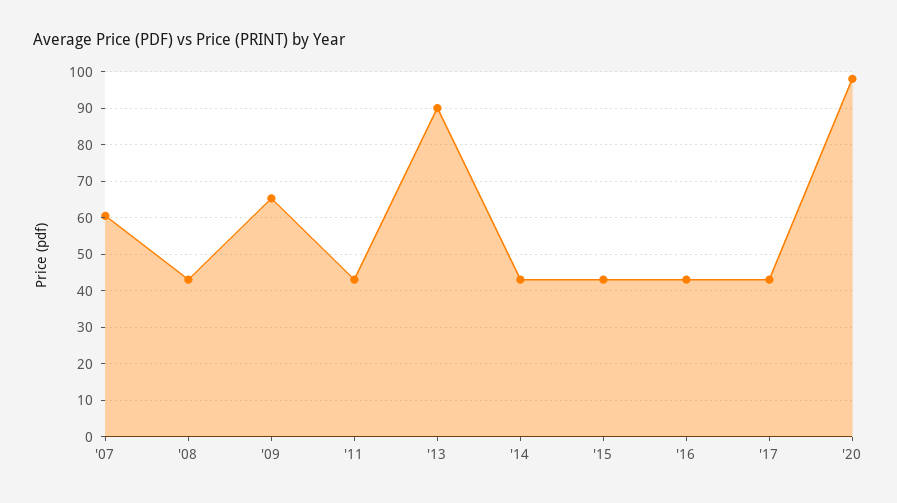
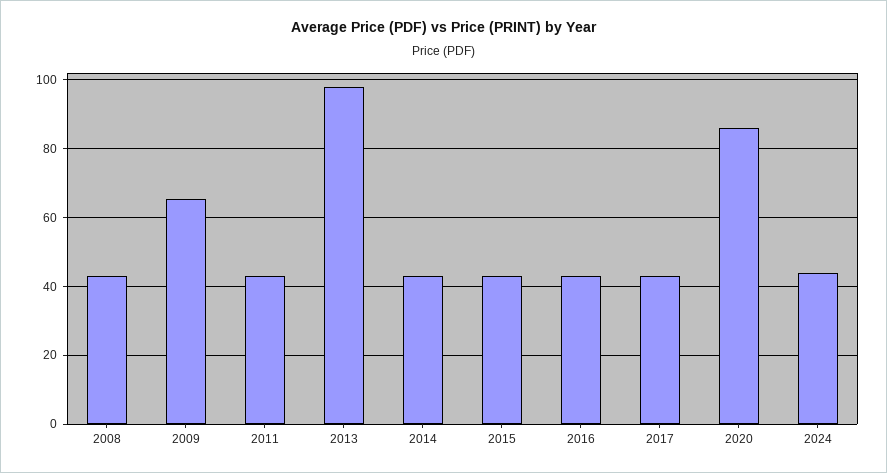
'07: 60 -> none
'13: 90 -> 98
'20: 98 -> 86
2024: none -> 44

